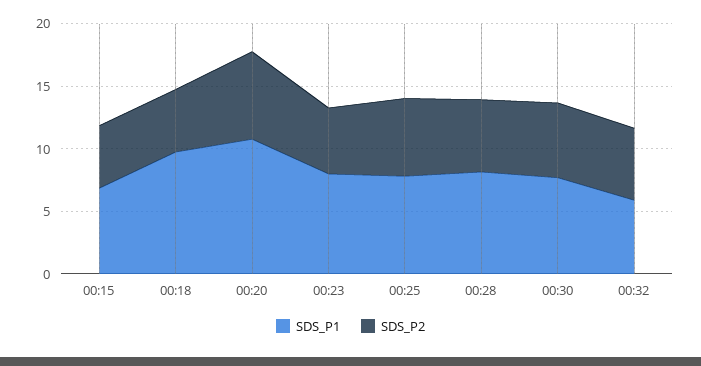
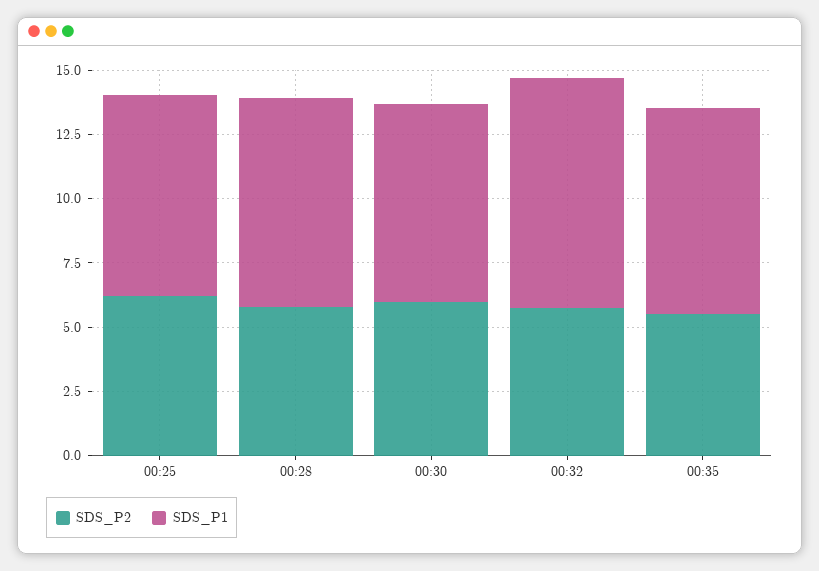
SDS_P1, 00:15: 7 -> none
SDS_P2, 00:15: 5 -> none
SDS_P1, 00:18: 10 -> none
SDS_P2, 00:18: 5 -> none
SDS_P1, 00:20: 11 -> none
SDS_P2, 00:20: 7 -> none
SDS_P1, 00:23: 8 -> none
SDS_P2, 00:23: 5 -> none
SDS_P1, 00:32: 6 -> 9
SDS_P2, 00:35: none -> 5.5
SDS_P1, 00:35: none -> 8

